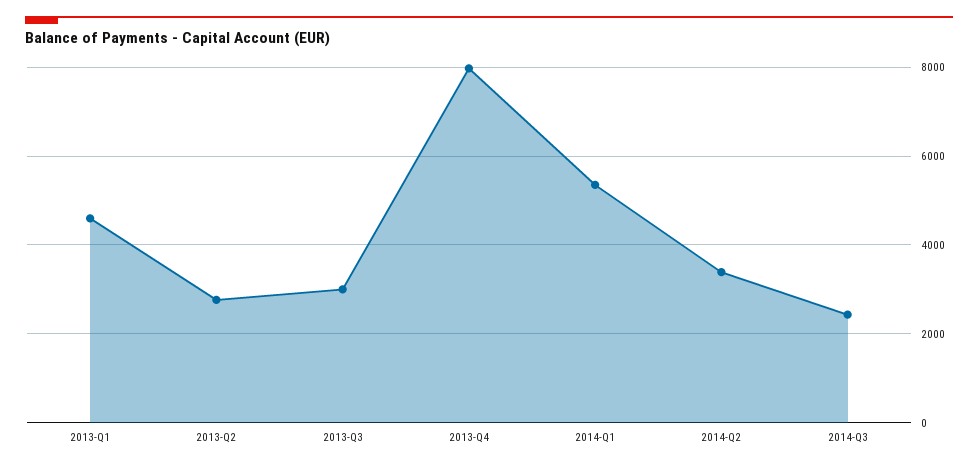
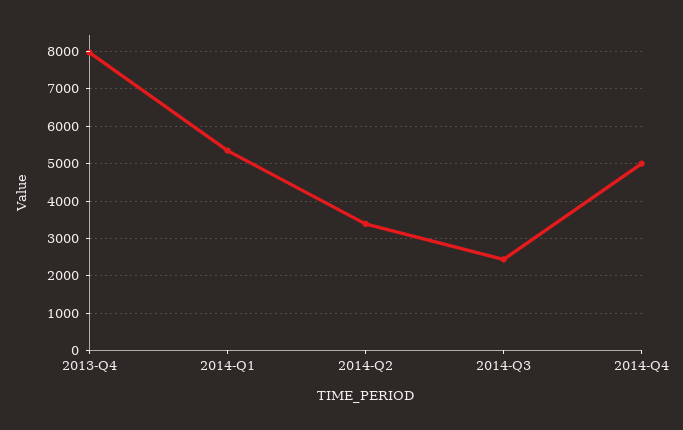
2013-Q1: 4600 -> none
2013-Q2: 2800 -> none
2013-Q3: 3000 -> none
2014-Q4: none -> 5000

